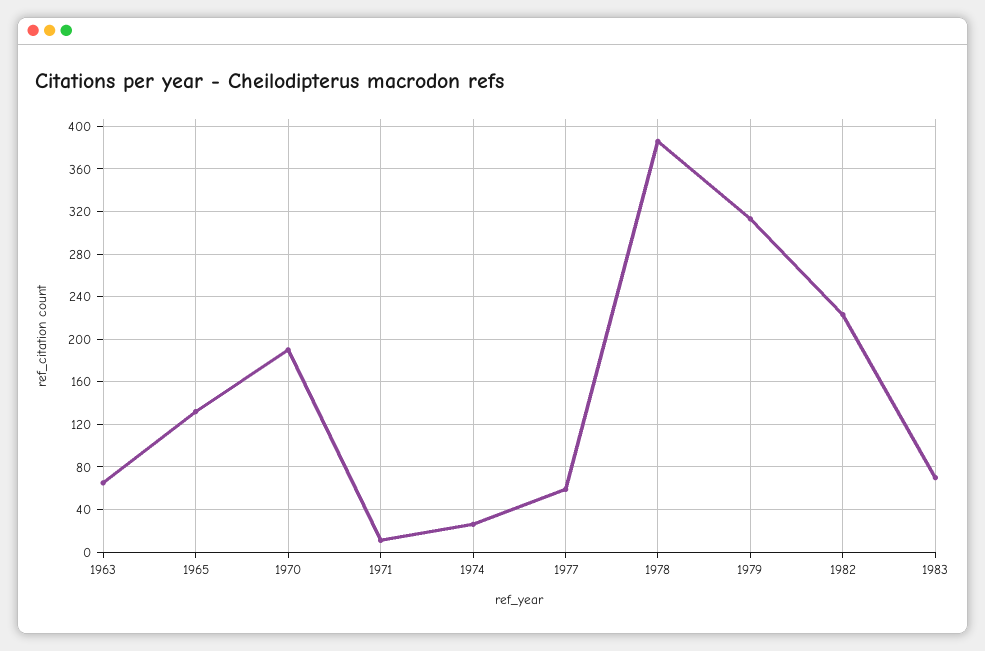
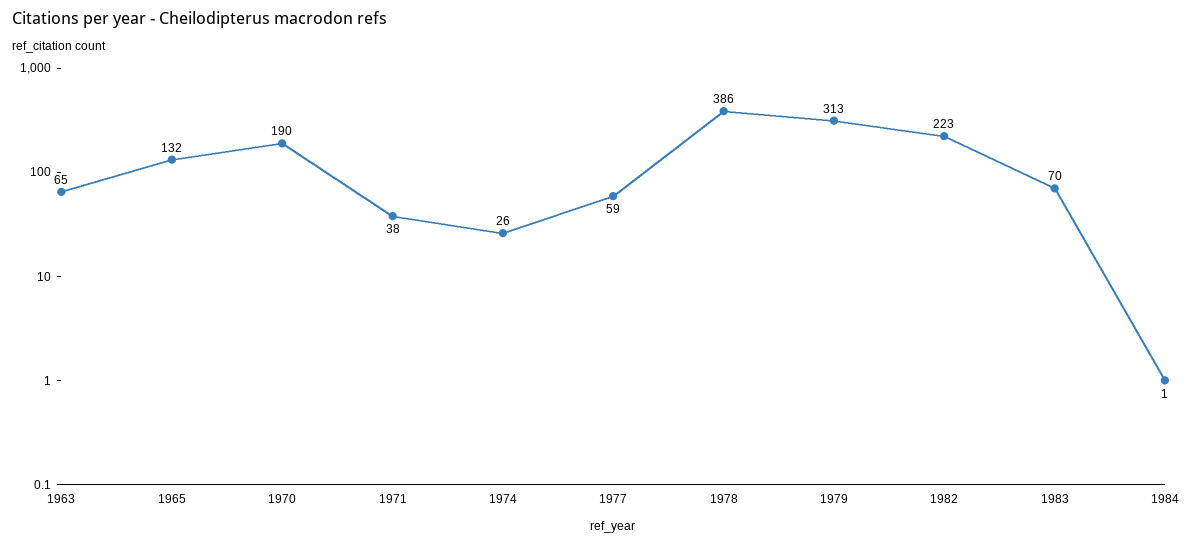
1971: 10 -> 38
1984: none -> 1

